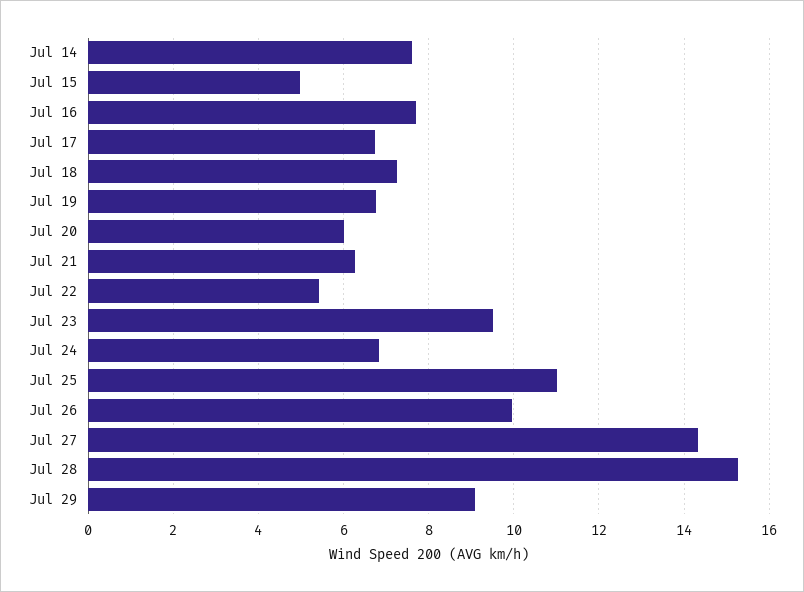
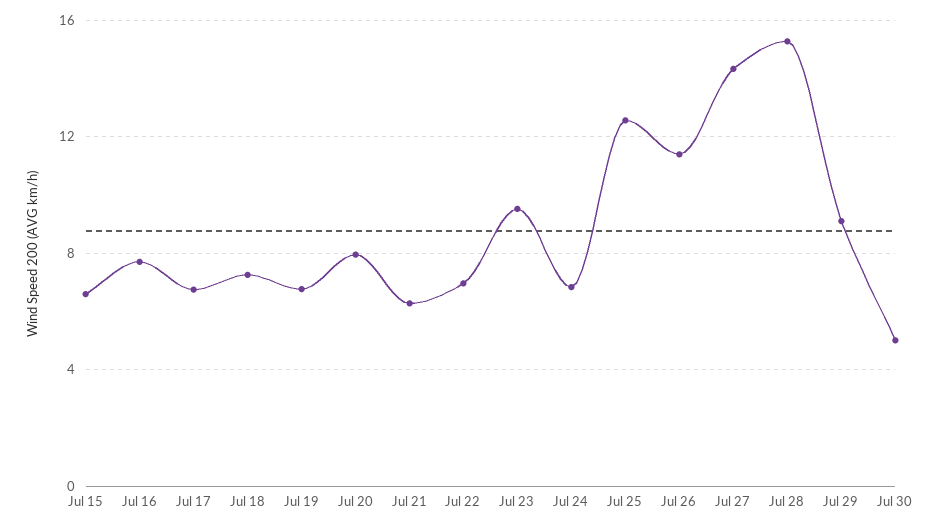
Jul 14: 7.6 -> none
Jul 15: 5 -> 6.5
Jul 20: 6 -> 8
Jul 22: 5.4 -> 7
Jul 25: 11 -> 12.5
Jul 26: 10 -> 11.5
Jul 30: none -> 5

